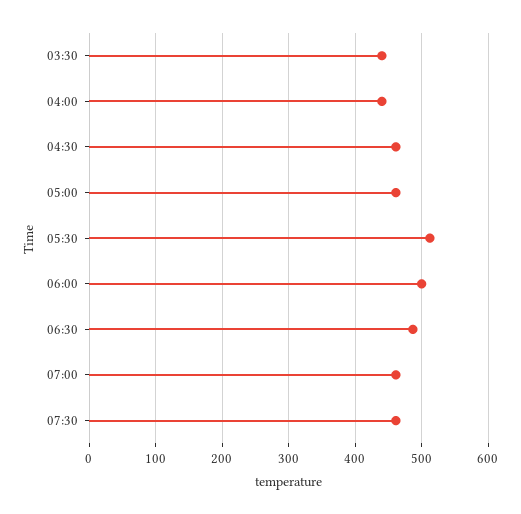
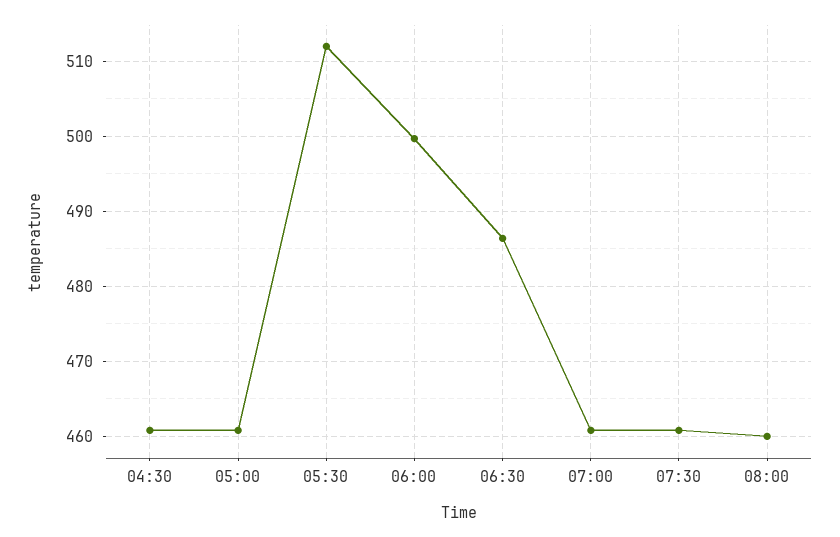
03:30: 440 -> none
04:00: 440 -> none
08:00: none -> 460

